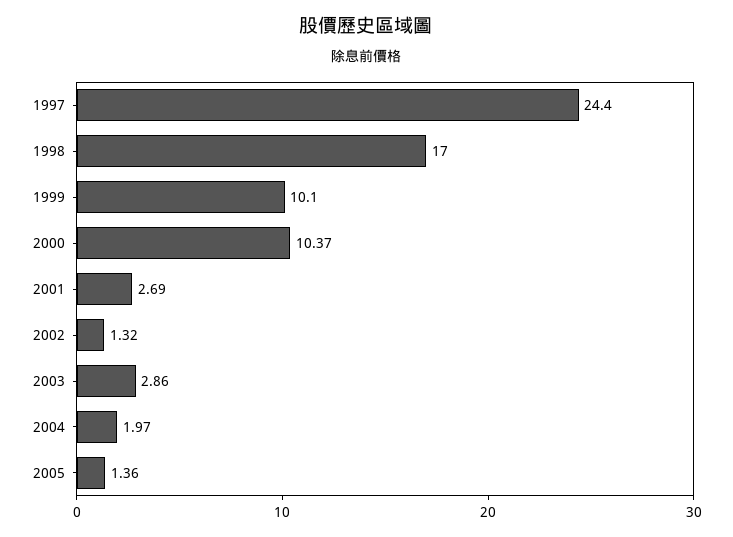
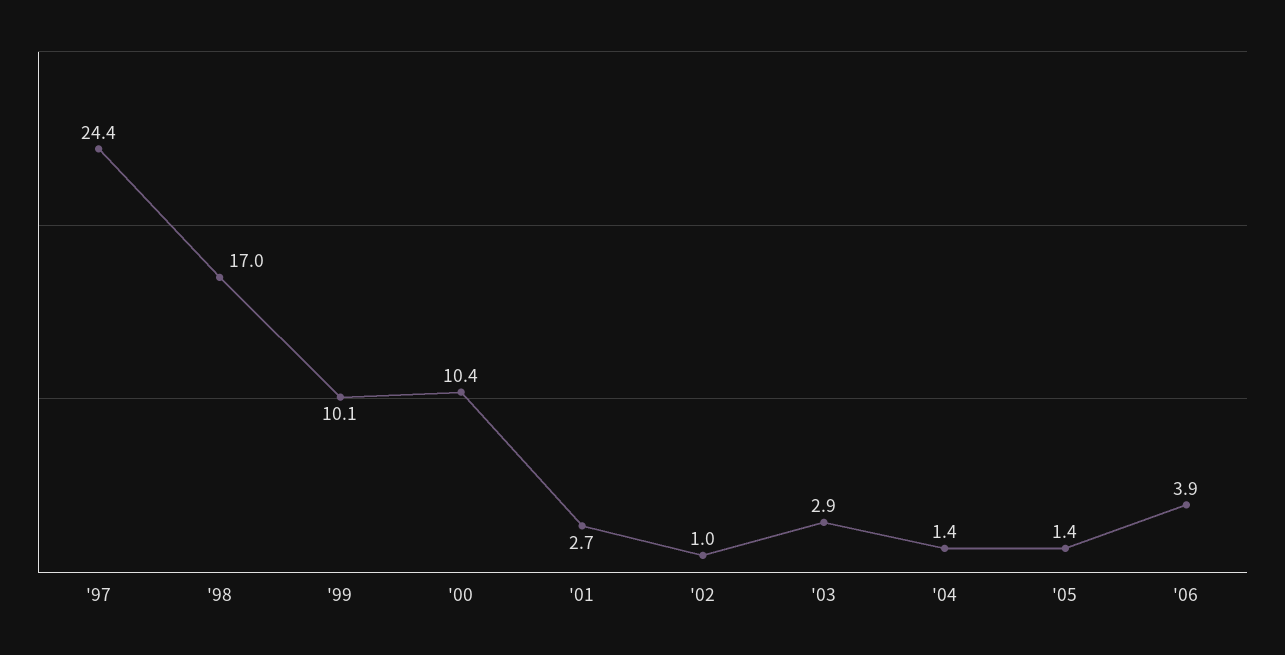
2002: 1.32 -> 1
2004: 1.97 -> 1.4
'06: none -> 3.9

